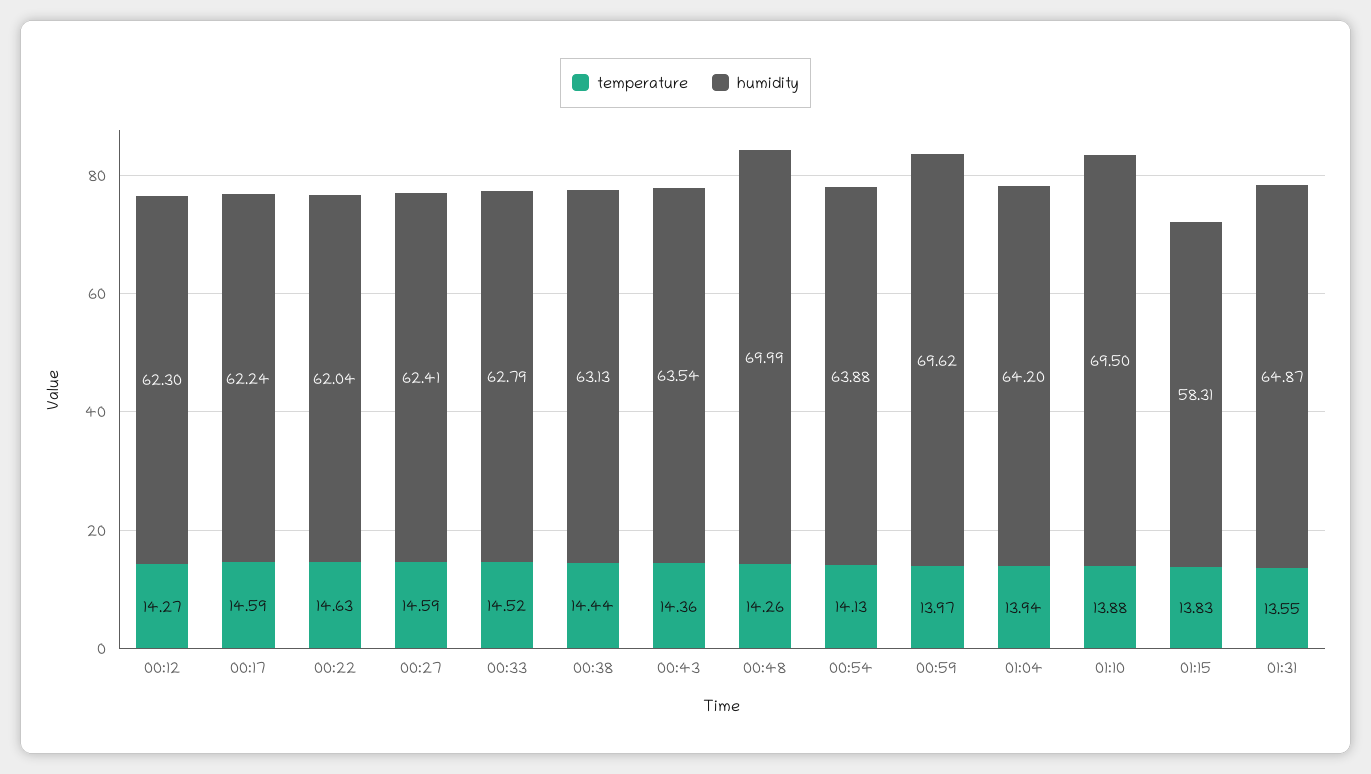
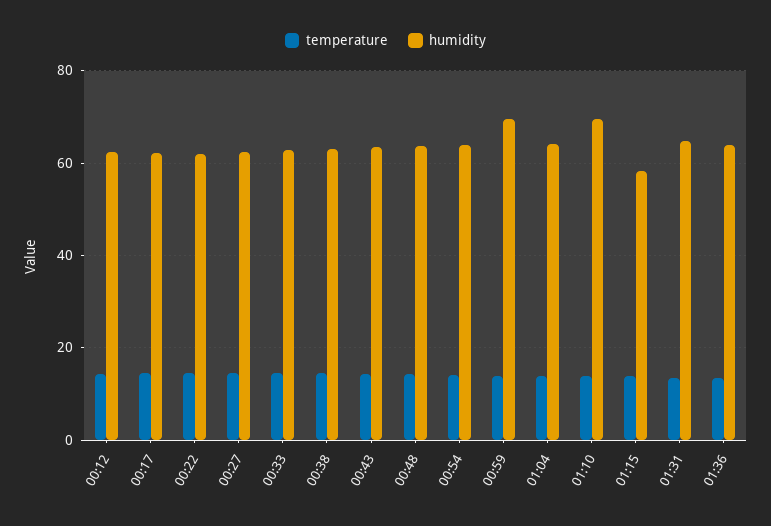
humidity, 00:48: 69.99 -> 64
temperature, 01:36: none -> 14
humidity, 01:36: none -> 64

